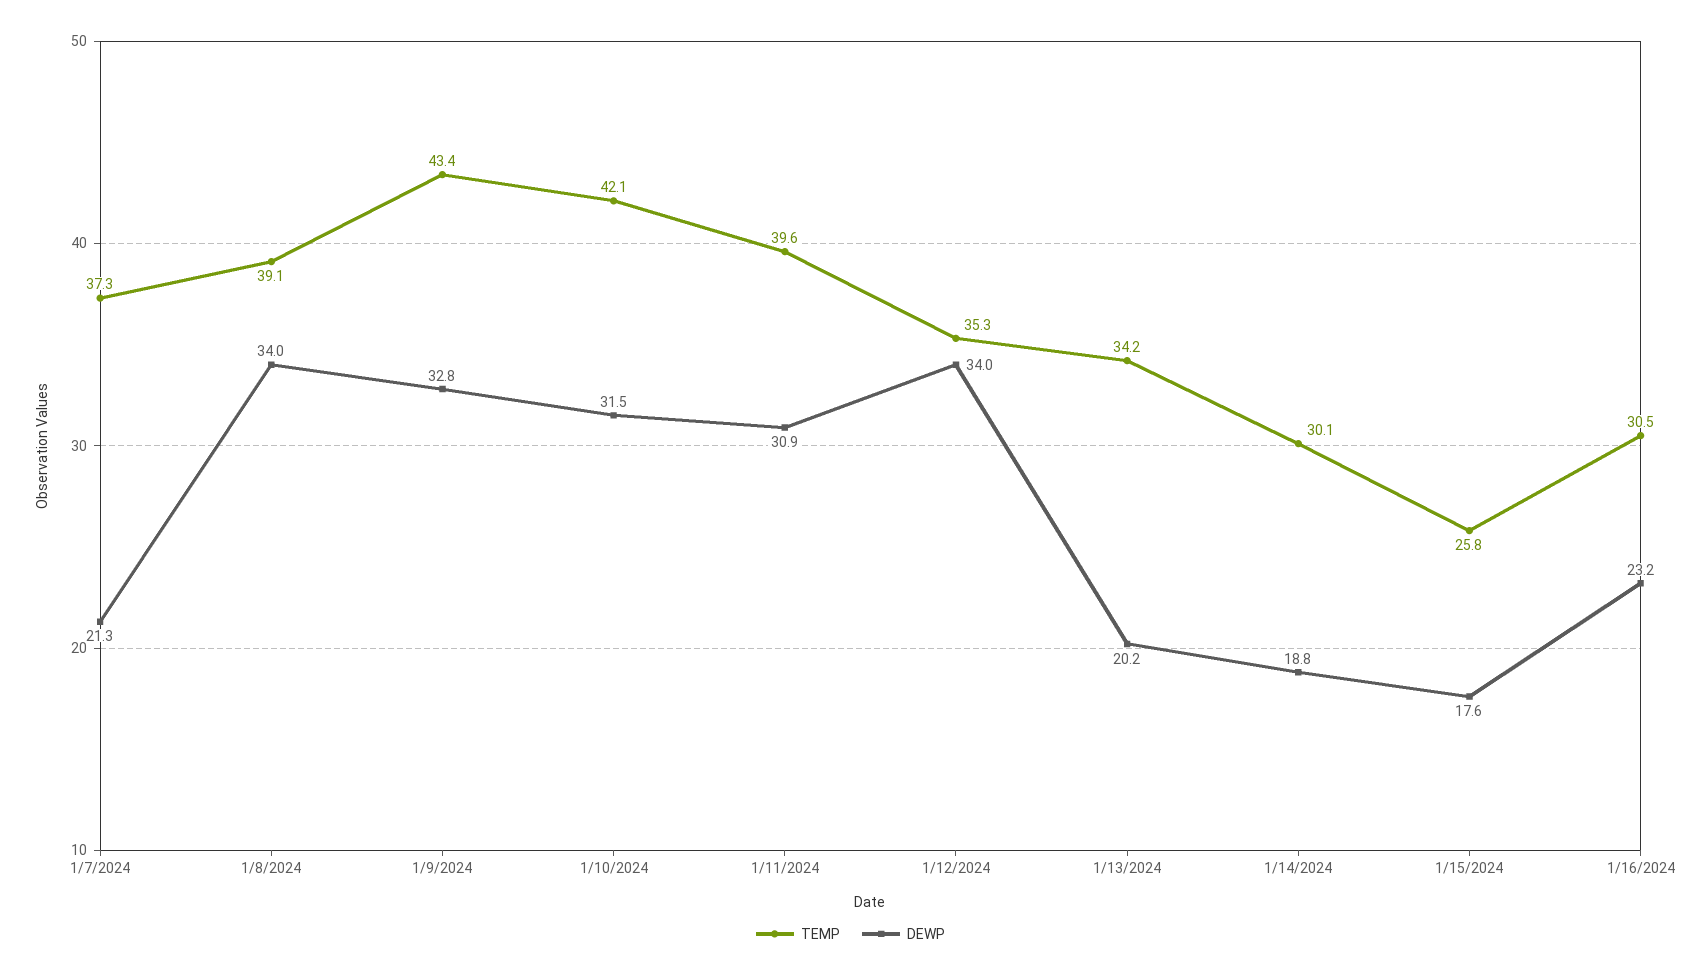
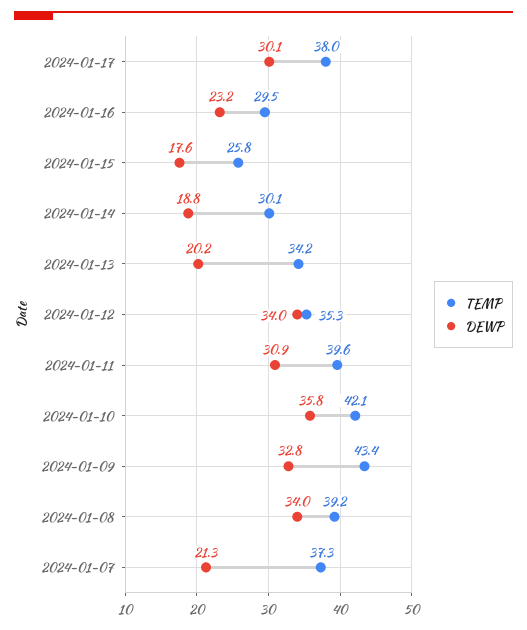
TEMP, 1/8/2024: 39.1 -> 39.2
DEWP, 1/10/2024: 31.5 -> 35.8
TEMP, 1/16/2024: 30.5 -> 29.5
TEMP, 2024-01-17: none -> 38
DEWP, 2024-01-17: none -> 30.1

